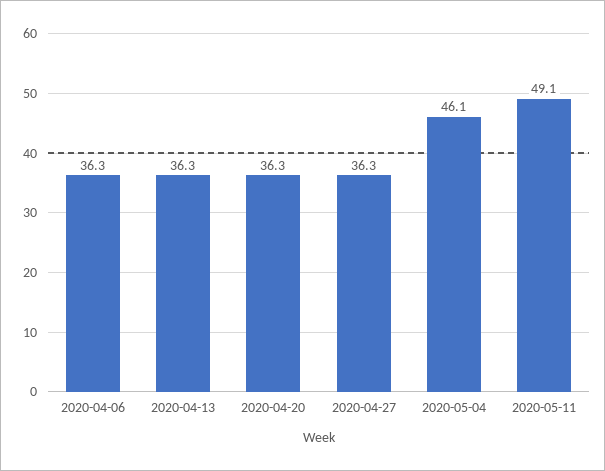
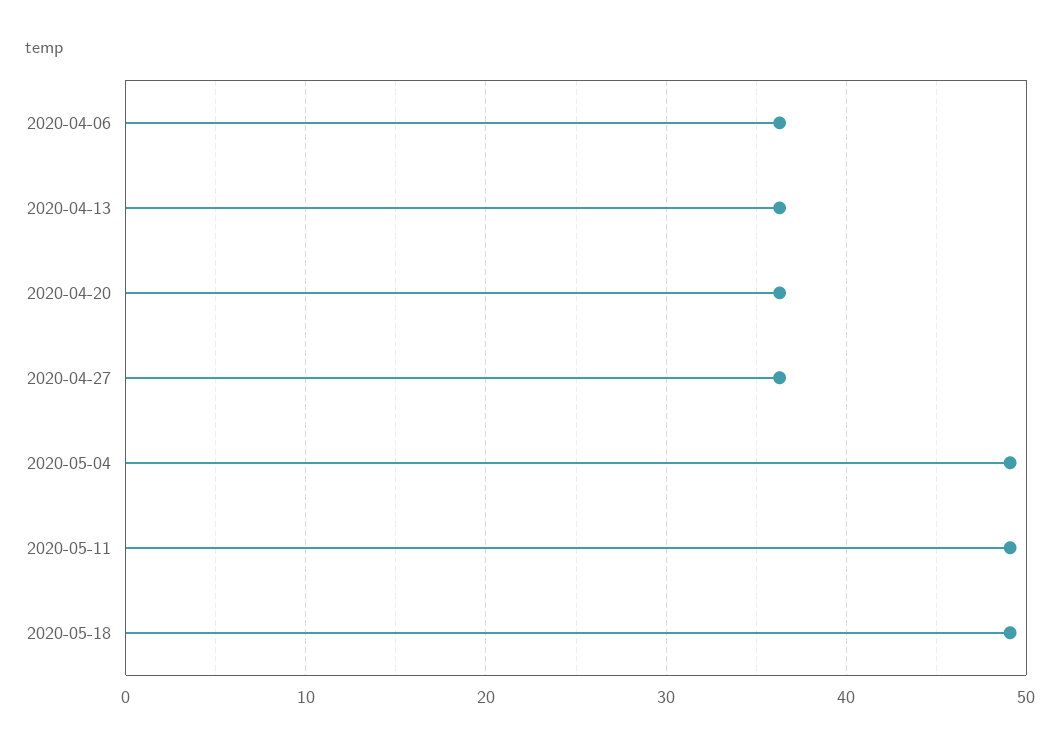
2020-05-04: 46.1 -> 49
2020-05-18: none -> 49

